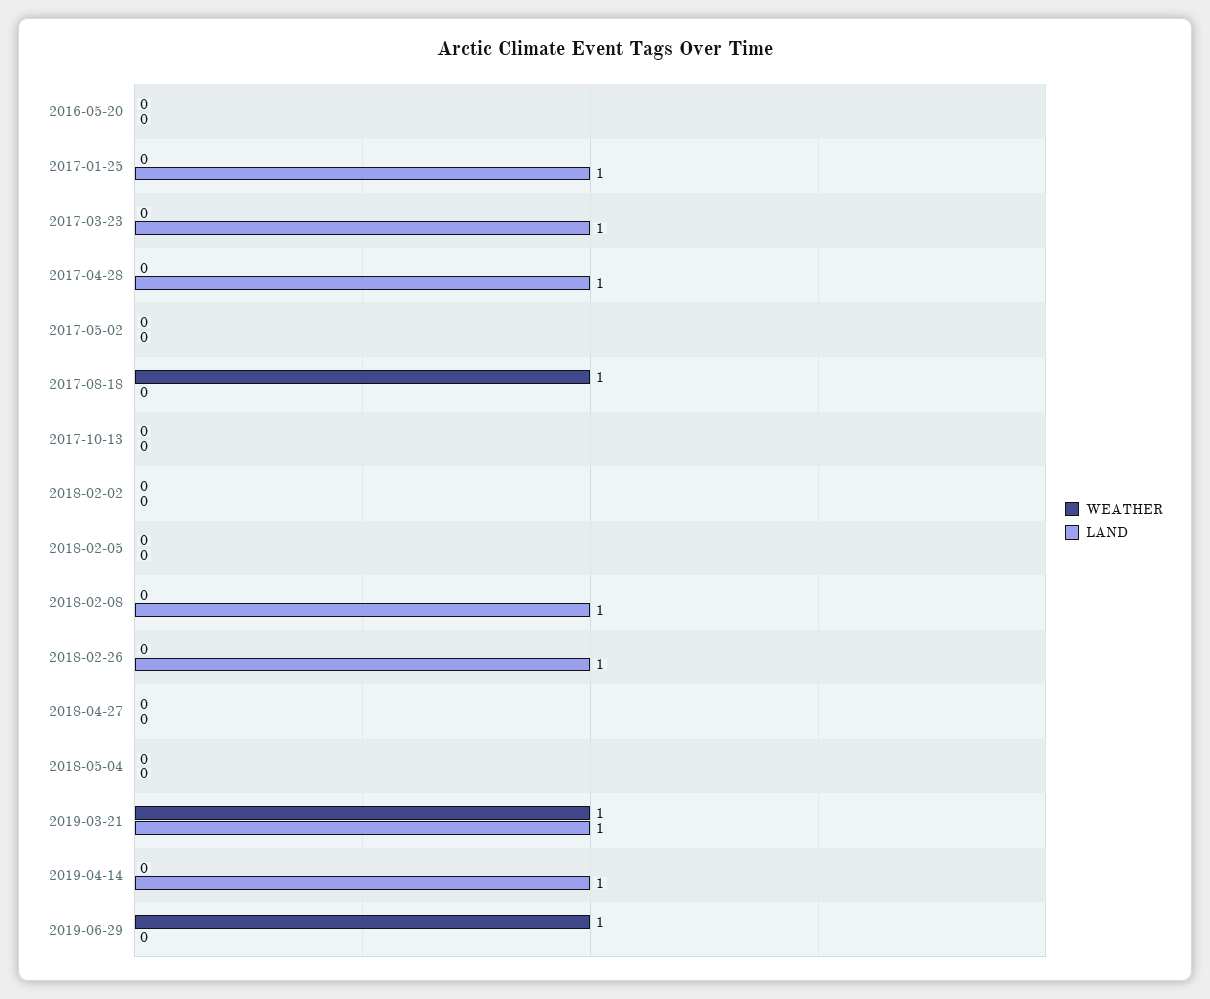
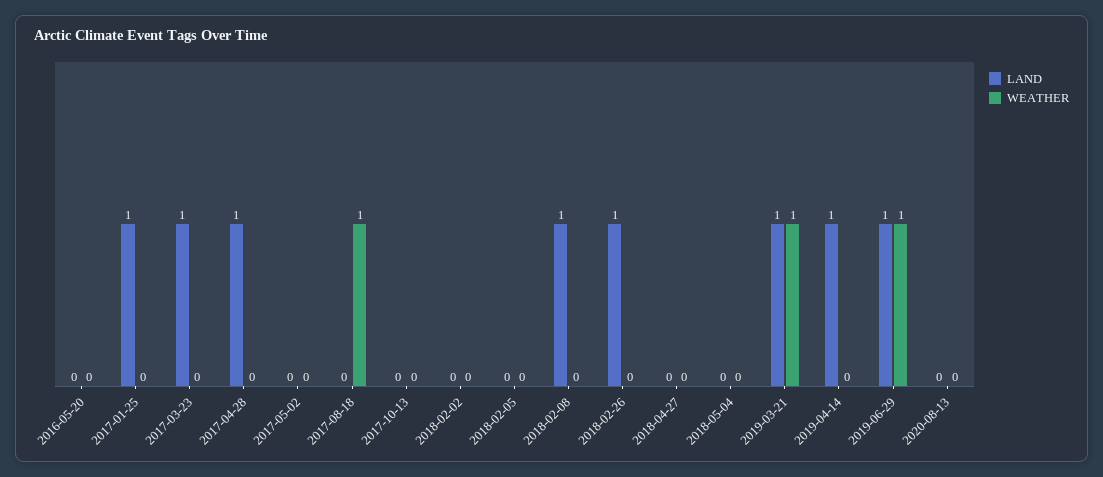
LAND, 2019-06-29: 0 -> 1
LAND, 2020-08-13: none -> 0
WEATHER, 2020-08-13: none -> 0

